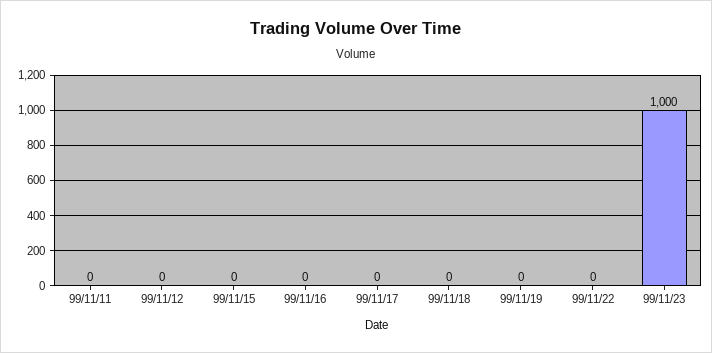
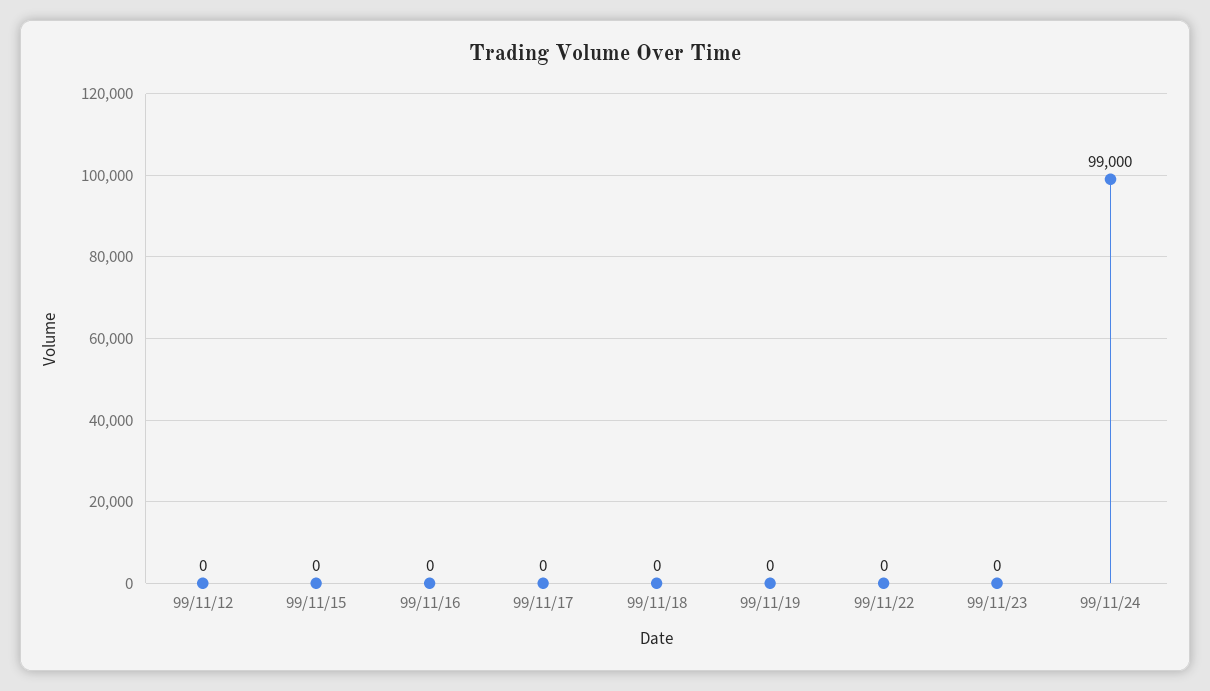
99/11/11: 0 -> none
99/11/23: 1000 -> 0
99/11/24: none -> 99000

